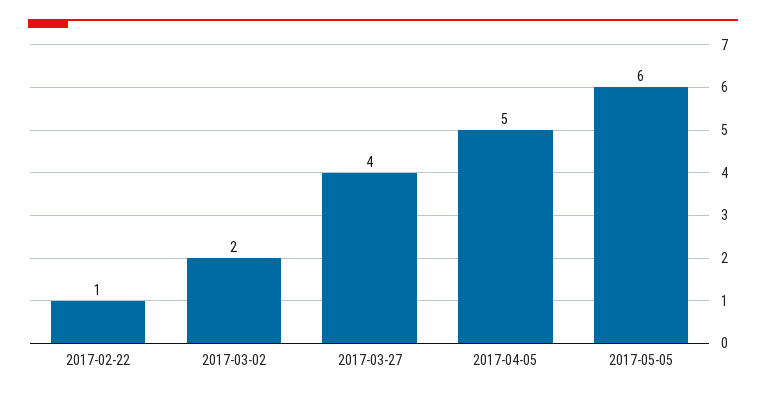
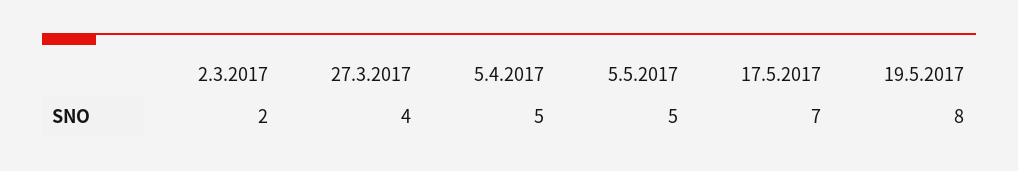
2017-02-22: 1 -> none
2017-05-05: 6 -> 5
17.5.2017: none -> 7
19.5.2017: none -> 8

